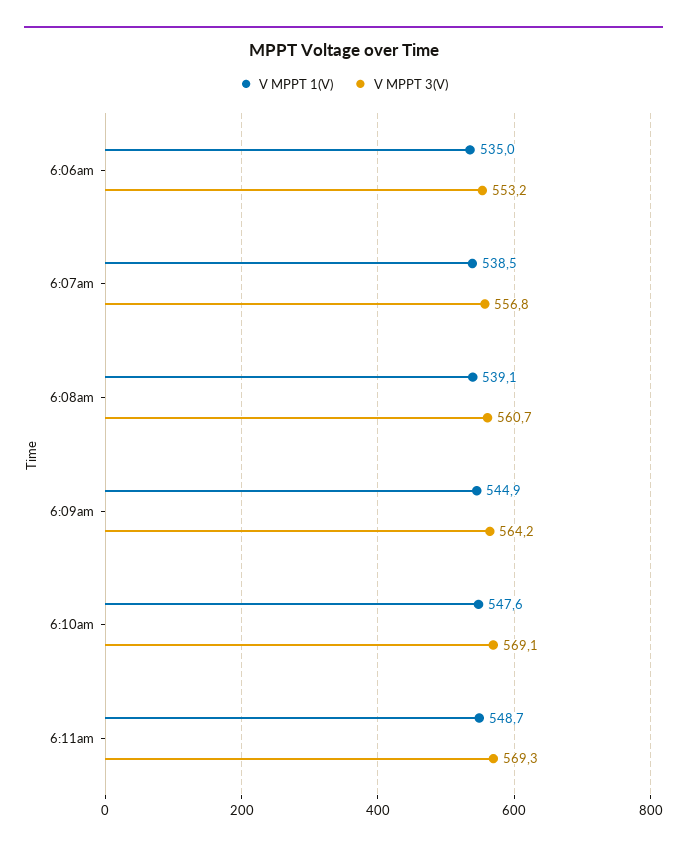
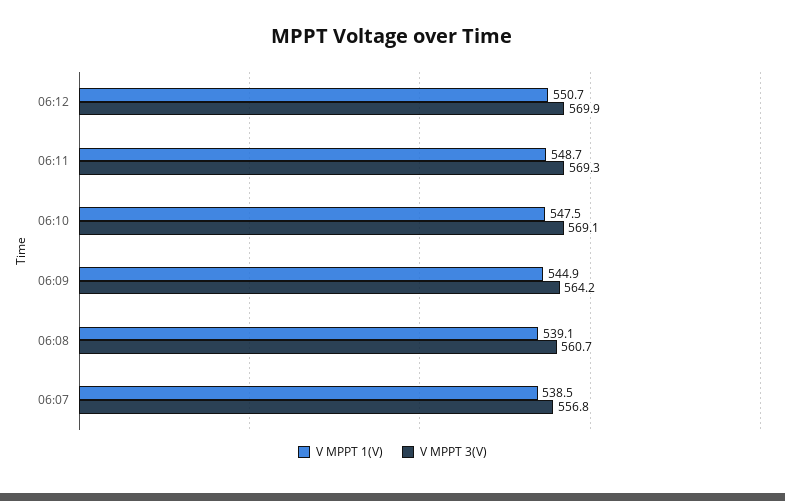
V MPPT 1(V), 6:06am: 535 -> none
V MPPT 3(V), 6:06am: 553.2 -> none
V MPPT 1(V), 6:10am: 547.6 -> 547.5
V MPPT 1(V), 06:12: none -> 550.7
V MPPT 3(V), 06:12: none -> 569.9

